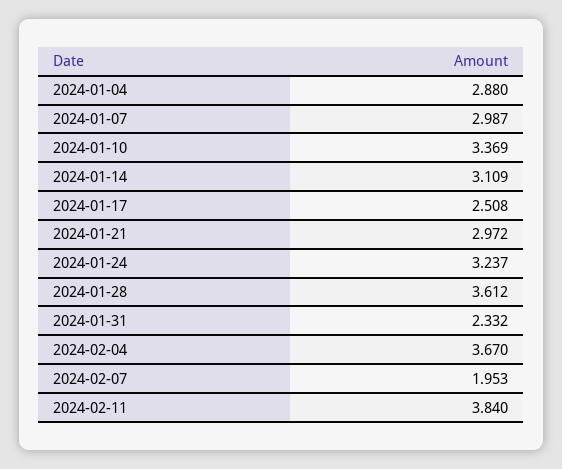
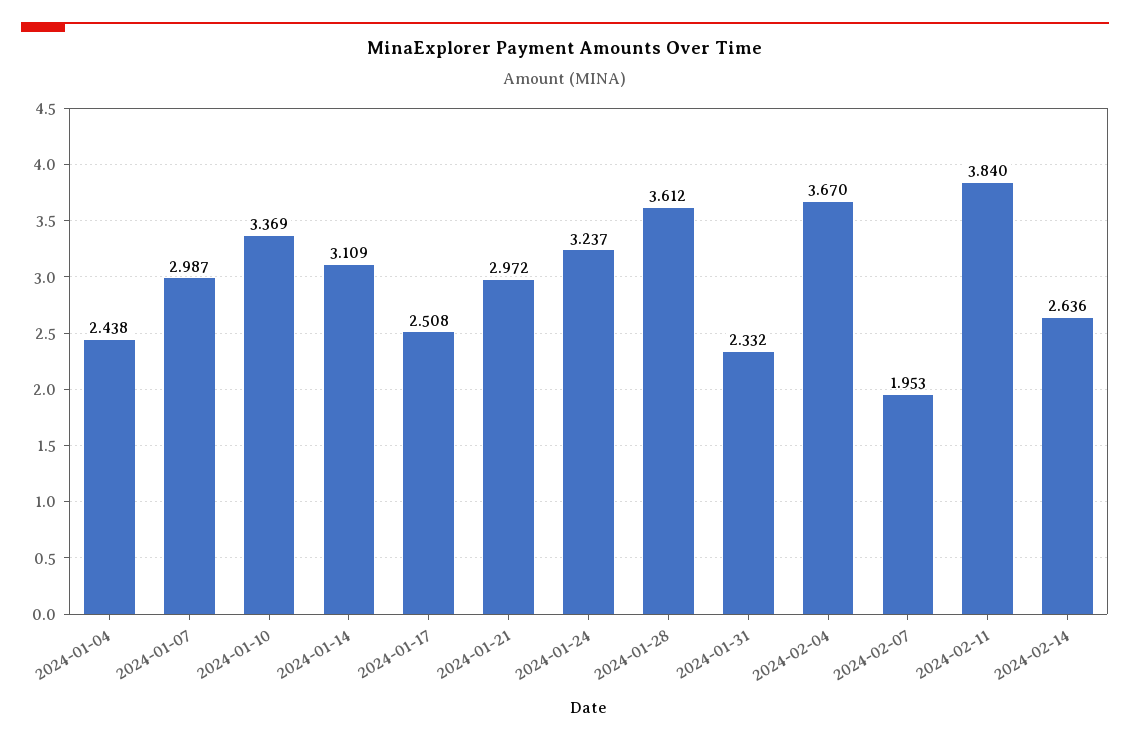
2024-01-04: 2.88 -> 2.438
2024-02-14: none -> 2.636

